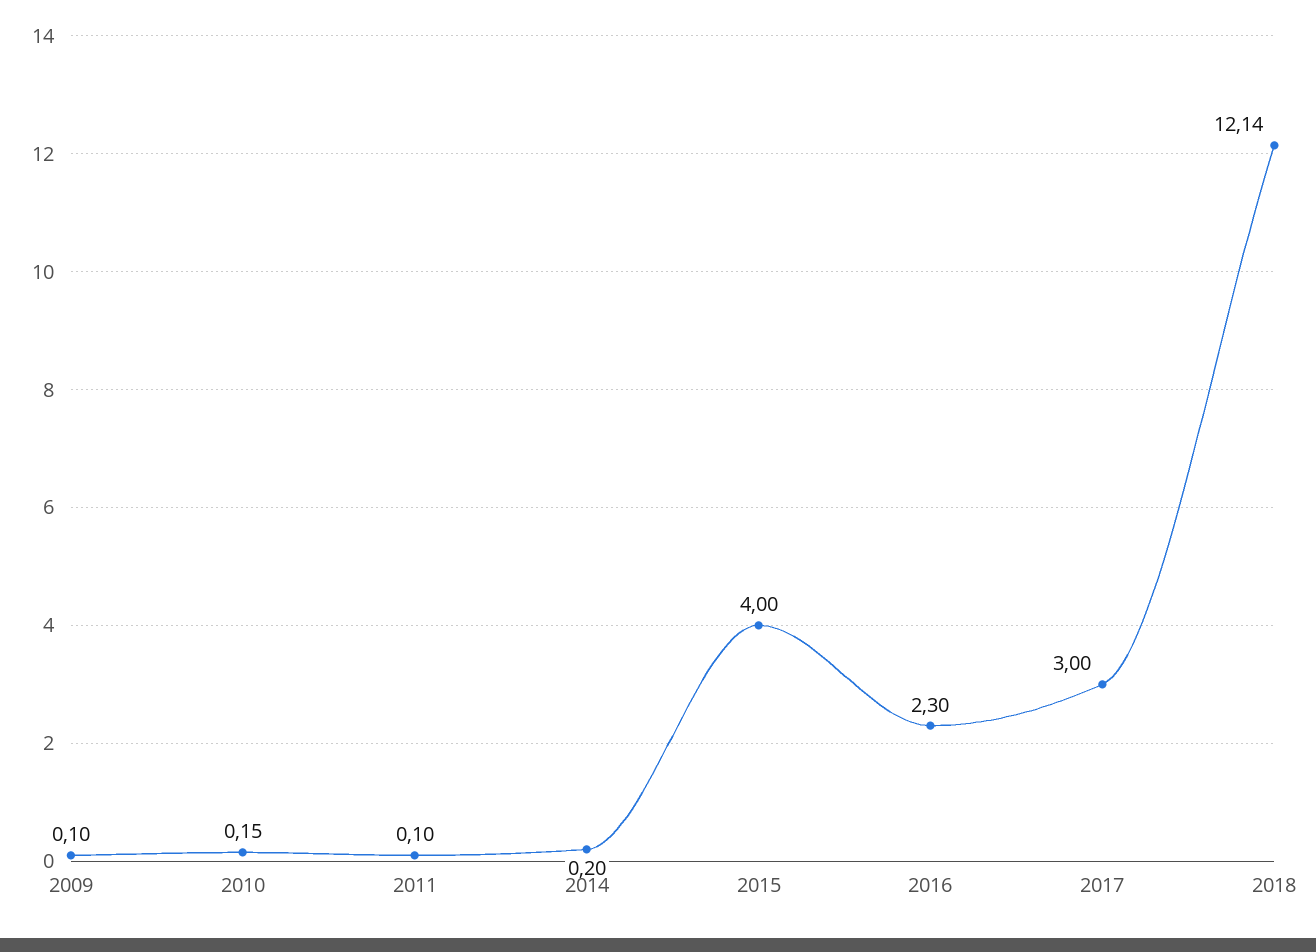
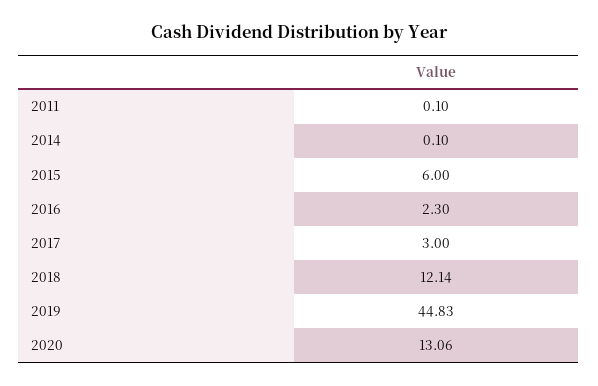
2009: 0.1 -> none
2010: 0.15 -> none
2014: 0.2 -> 0.1
2015: 4 -> 6
2019: none -> 44.83
2020: none -> 13.06

